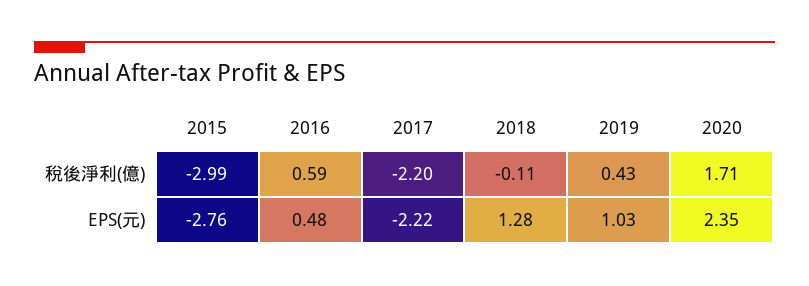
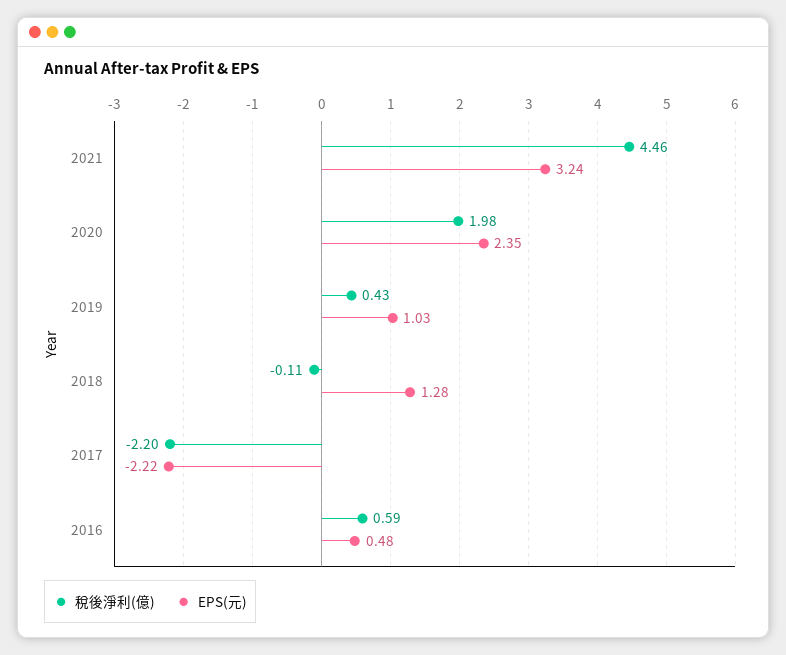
稅後淨利(億), 2015: -2.99 -> none
稅後淨利(億), 2020: 1.71 -> 1.98
EPS(元), 2015: -2.76 -> none
稅後淨利(億), 2021: none -> 4.46
EPS(元), 2021: none -> 3.24

